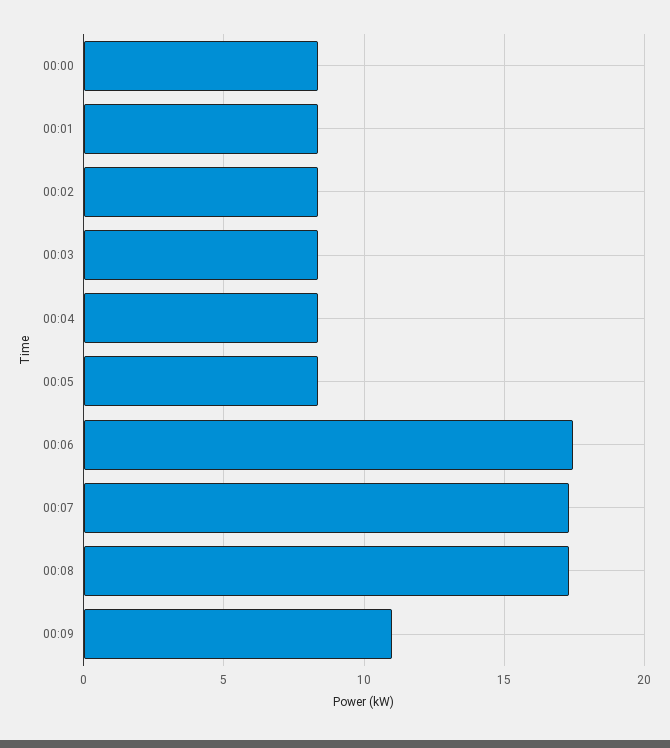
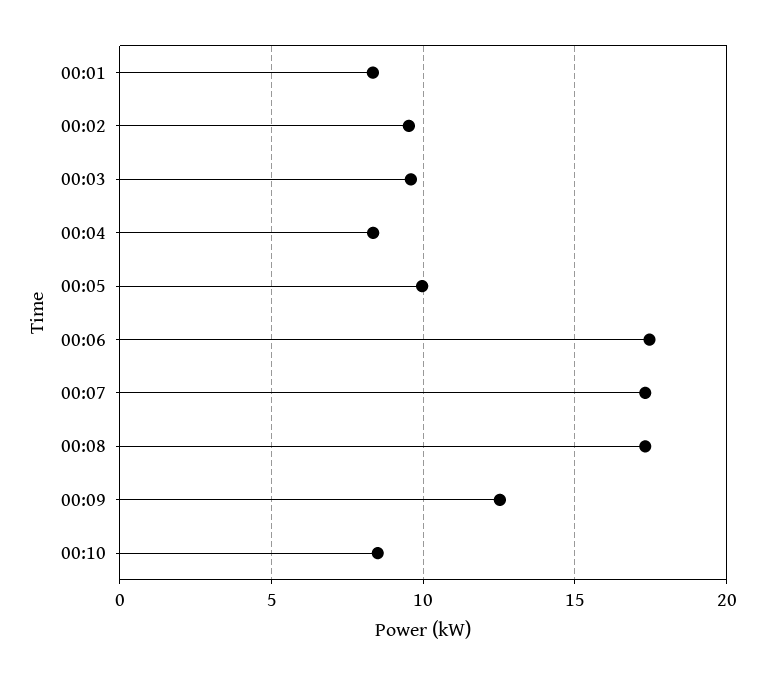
00:00: 8.5 -> none
00:02: 8.5 -> 9.5
00:03: 8.5 -> 9.5
00:05: 8.5 -> 10
00:09: 11 -> 12.5
00:10: none -> 8.5

